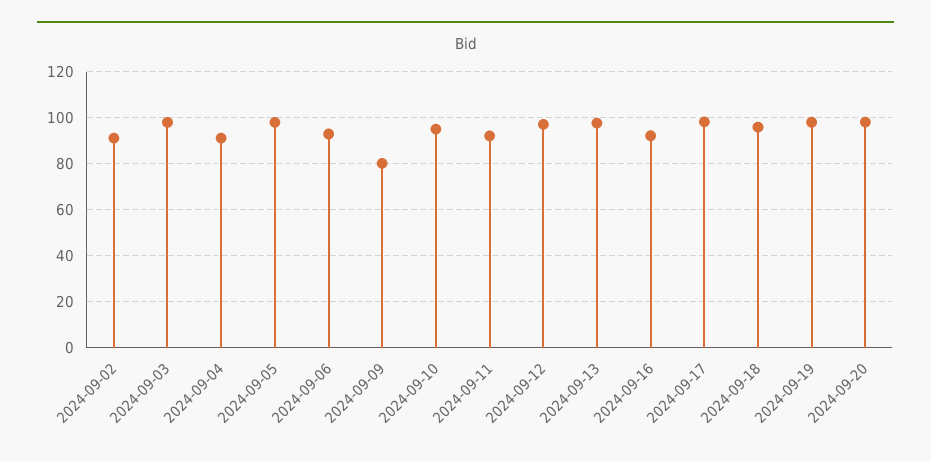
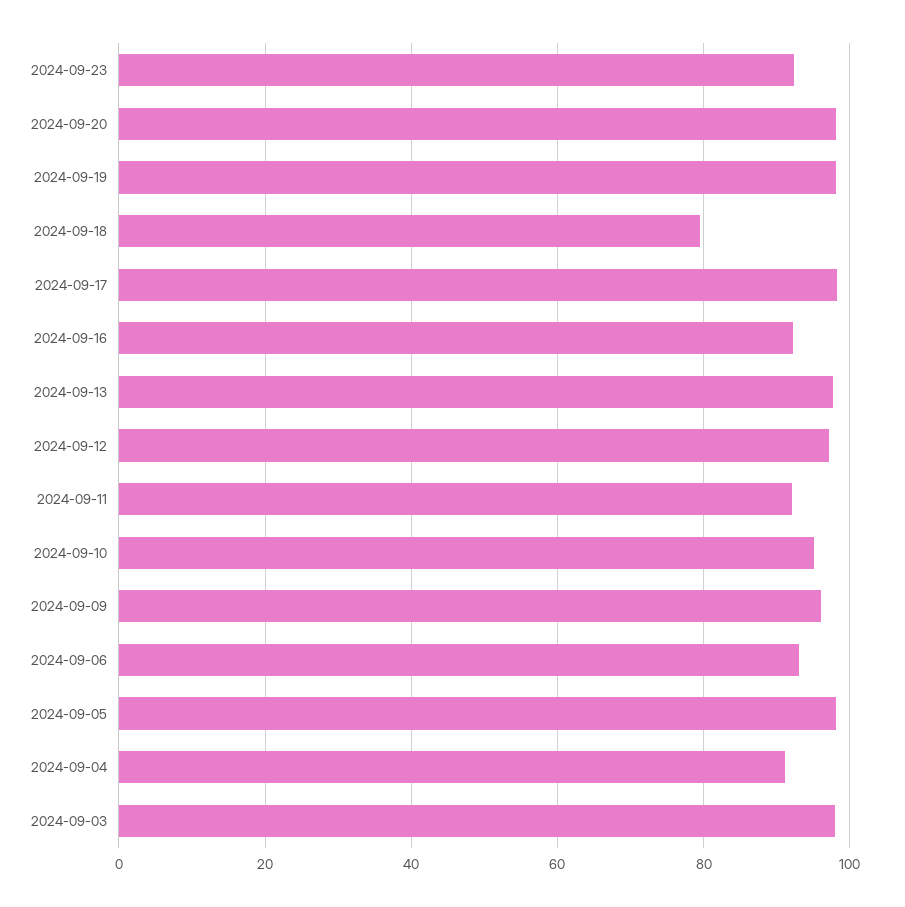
2024-09-02: 90 -> none
2024-09-09: 80 -> 96
2024-09-18: 95 -> 80
2024-09-23: none -> 92

